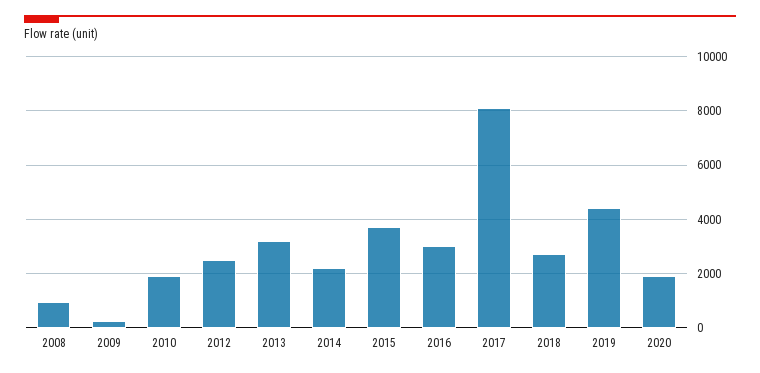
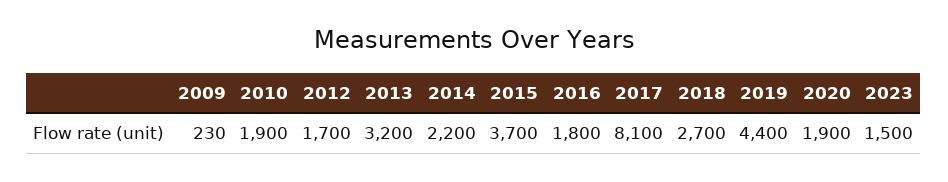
2008: 1000 -> none
2012: 2500 -> 1700
2016: 3000 -> 1800
2023: none -> 1500

